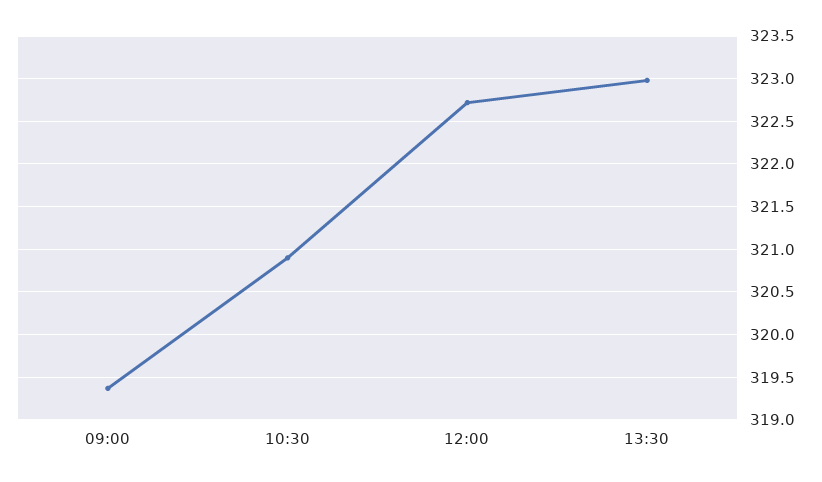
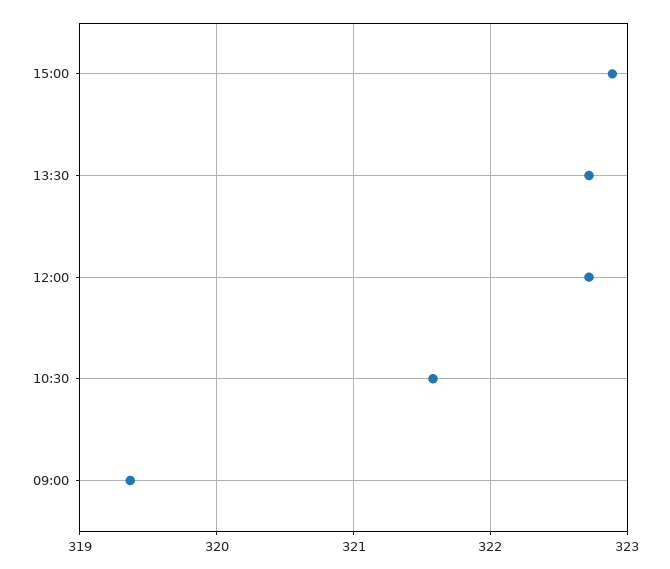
10:30: 320.9 -> 321.6
13:30: 323 -> 322.7
15:00: none -> 322.9

